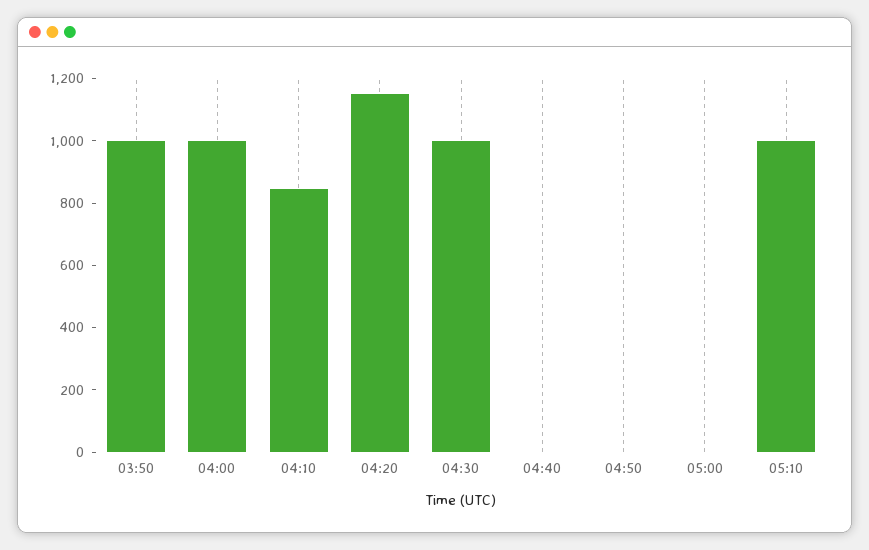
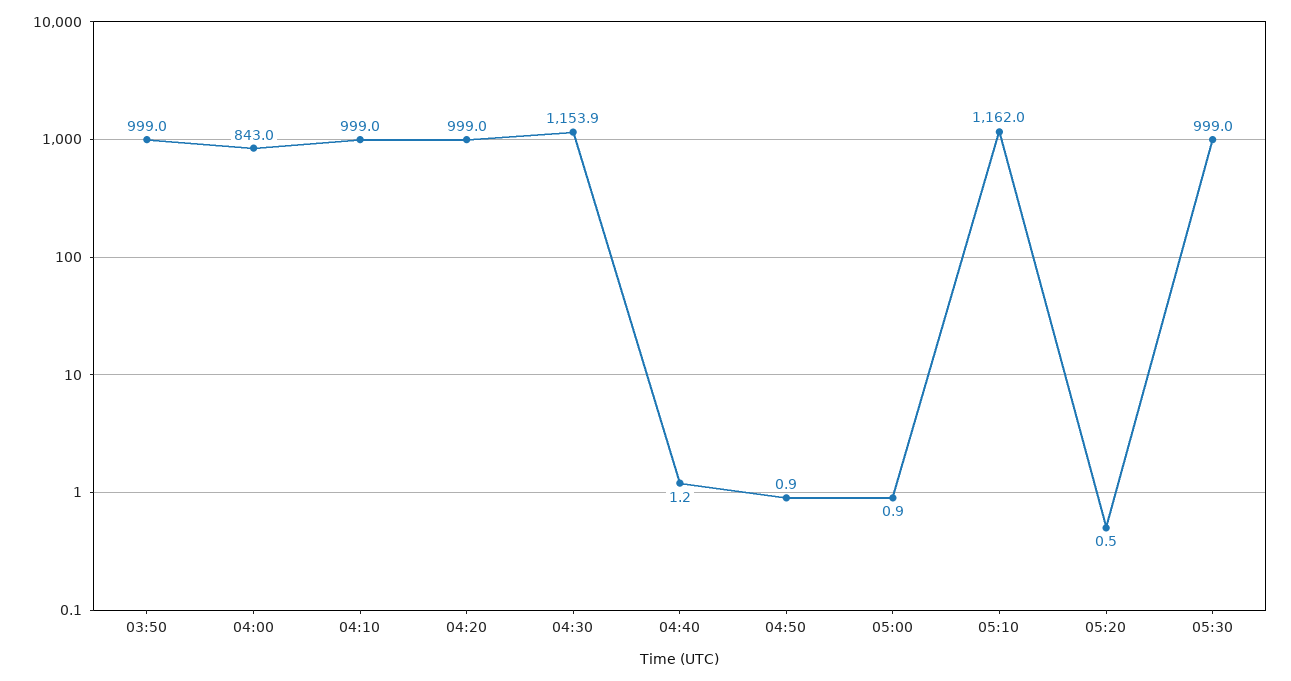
04:00: 1000 -> 843
04:10: 850 -> 999
04:20: 1150 -> 999
04:30: 1000 -> 1153.9
05:10: 1000 -> 1162
05:20: none -> 0.5
05:30: none -> 999

